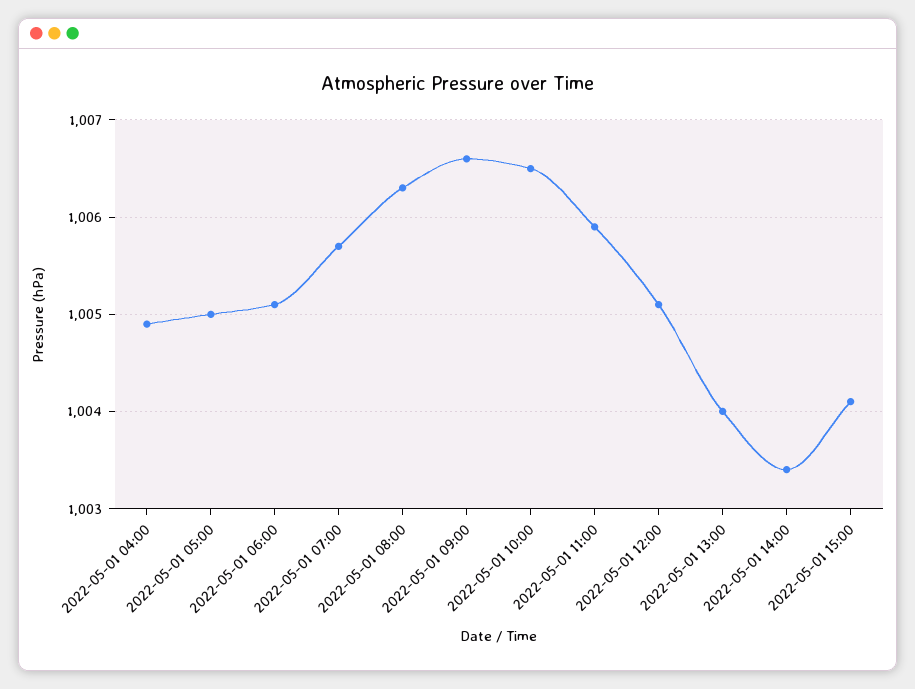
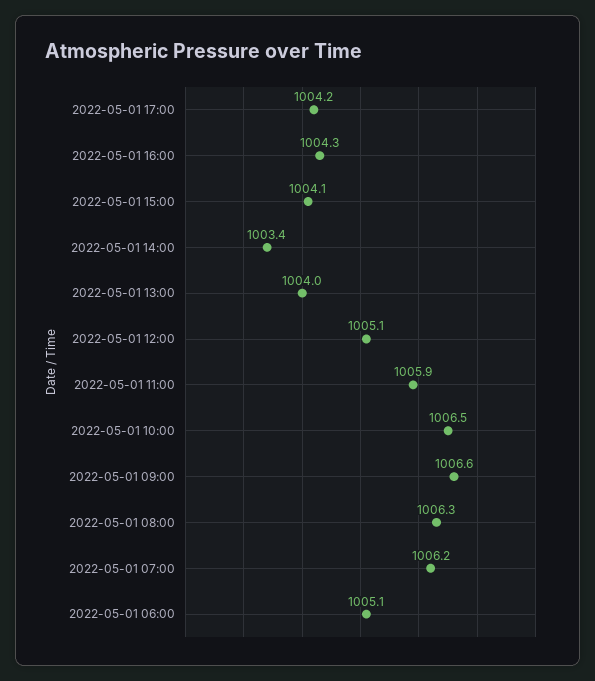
2022-05-01 04:00: 1004.9 -> none
2022-05-01 05:00: 1005 -> none
2022-05-01 07:00: 1005.7 -> 1006.2
2022-05-01 17:00: none -> 1004.2
2022-05-01 16:00: none -> 1004.3

